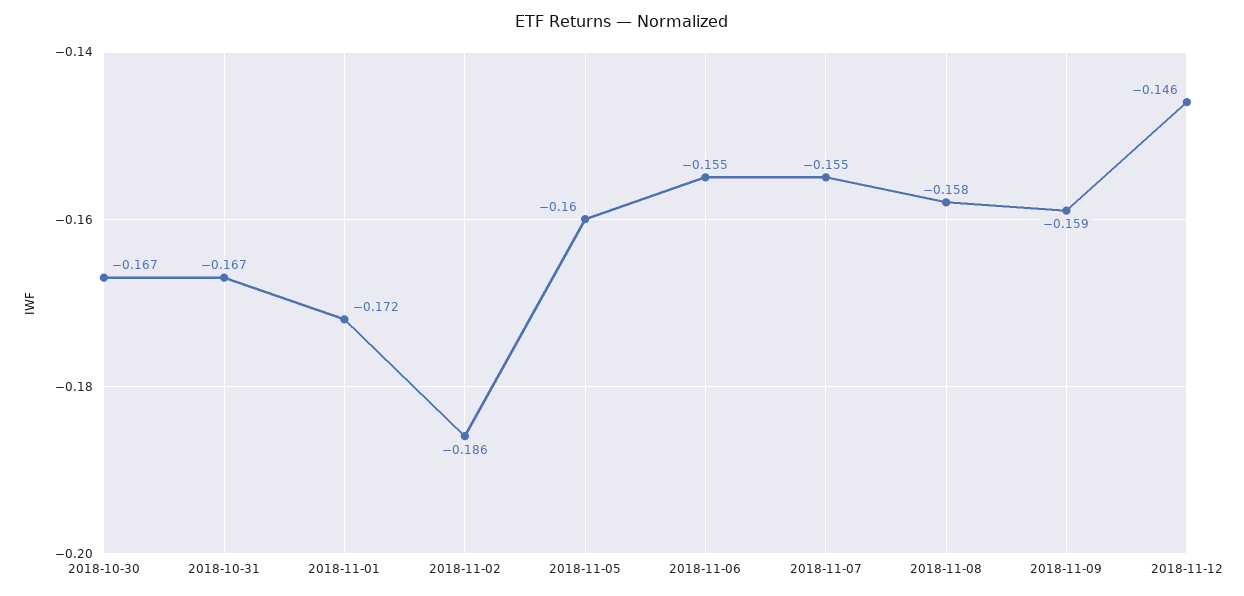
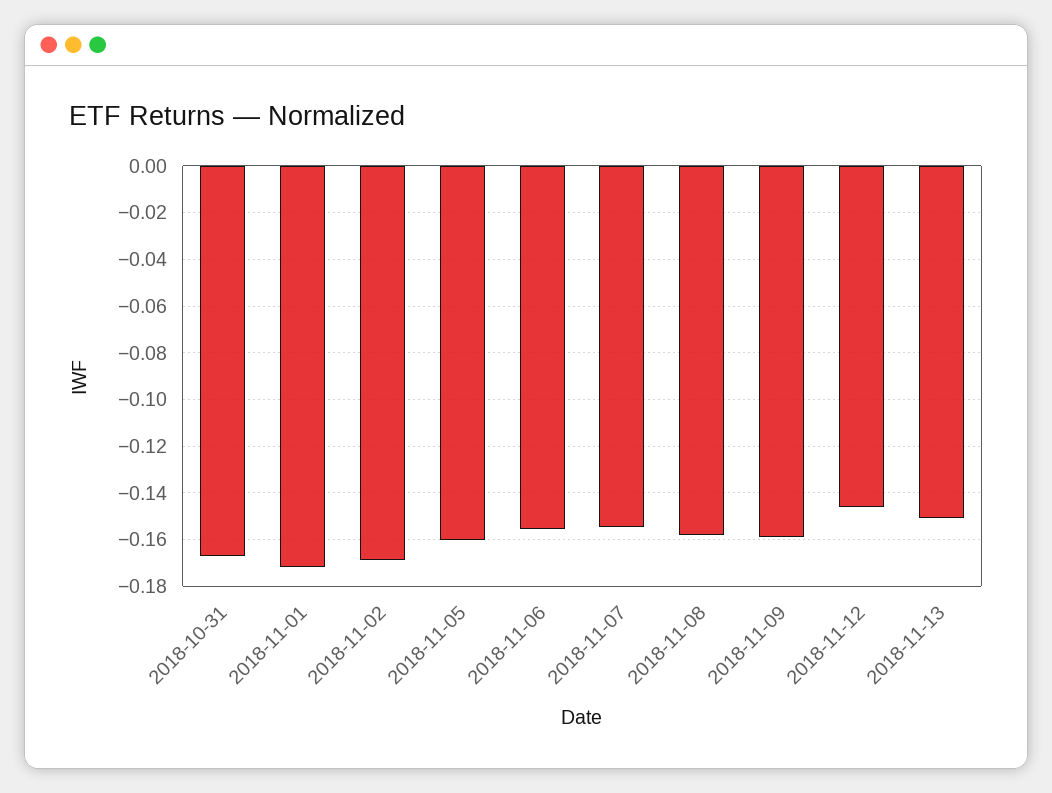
2018-10-30: -0.167 -> none
2018-11-02: -0.186 -> -0.17
2018-11-13: none -> -0.15

